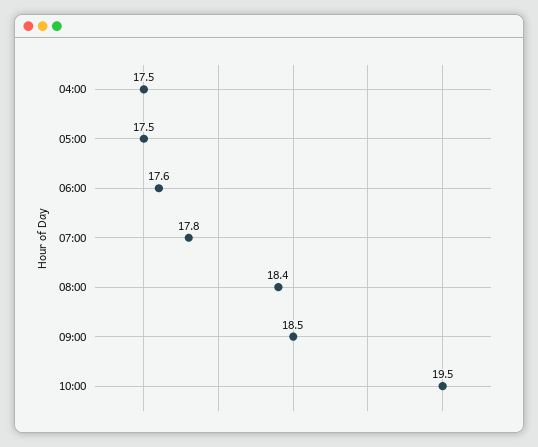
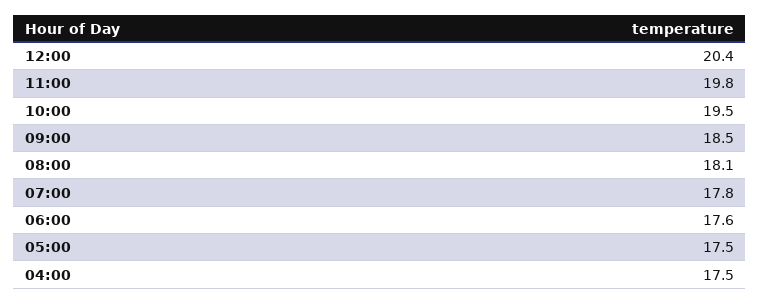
08:00: 18.4 -> 18.1
12:00: none -> 20.4
11:00: none -> 19.8

